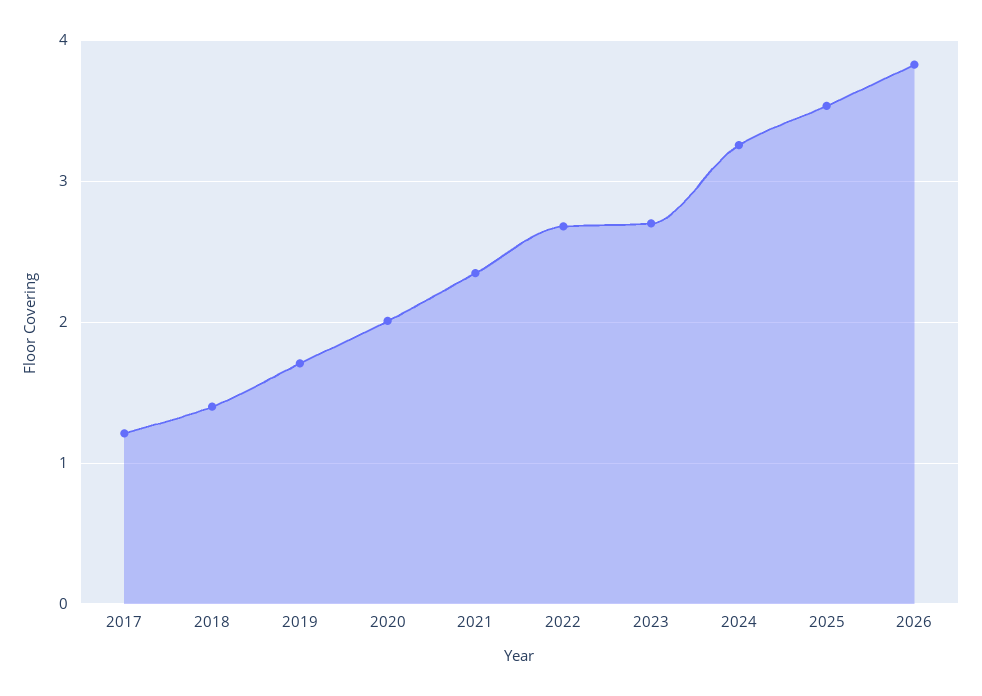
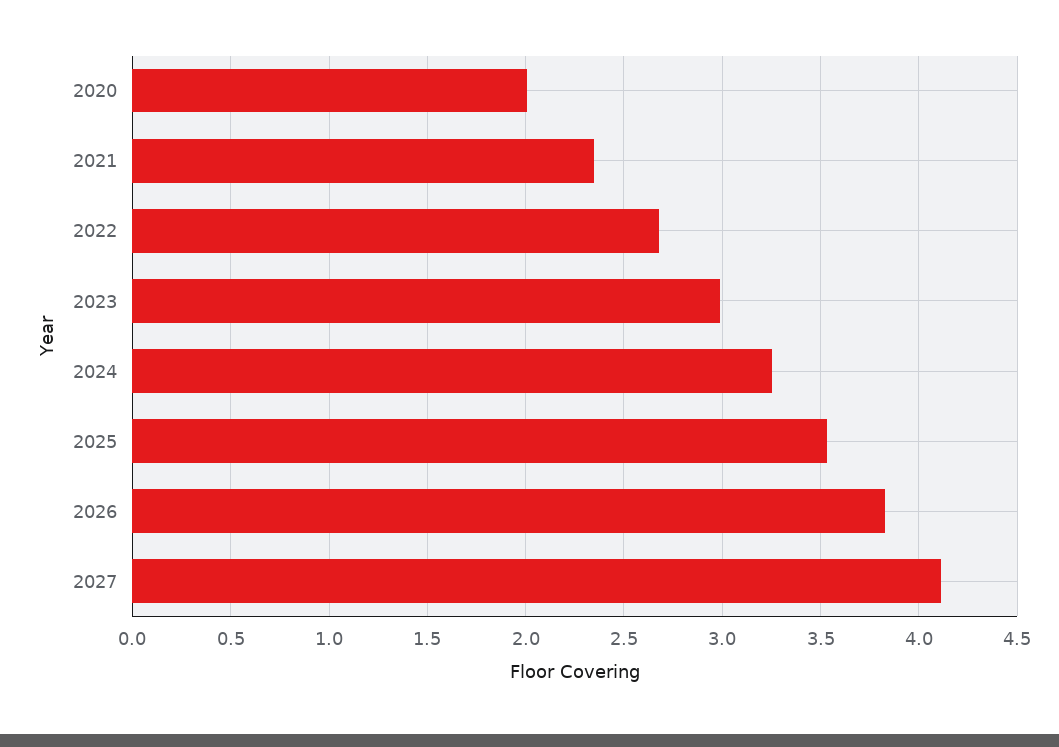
2017: 1.2 -> none
2018: 1.4 -> none
2019: 1.7 -> none
2023: 2.7 -> 3
2027: none -> 4.1

